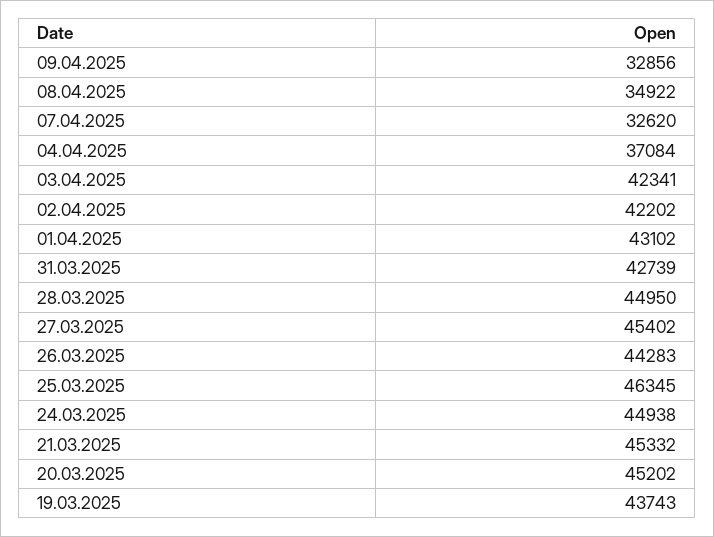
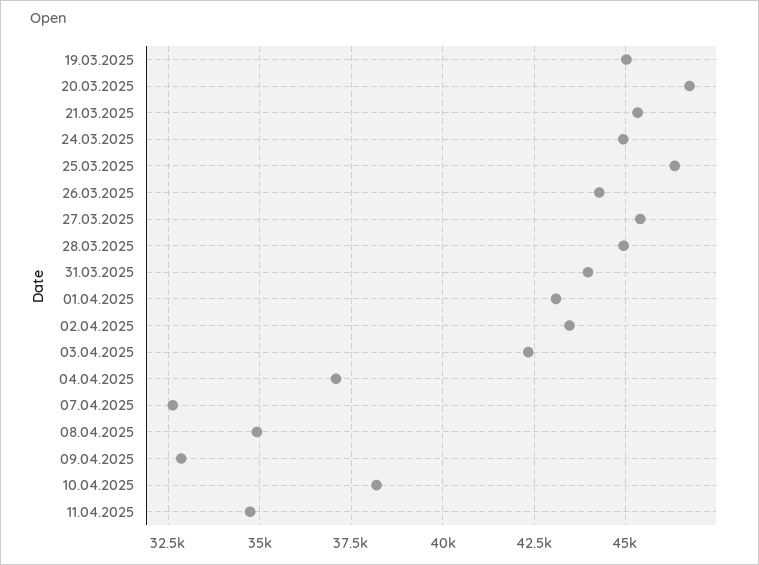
02.04.2025: 42202 -> 43500
31.03.2025: 42739 -> 44000
20.03.2025: 45202 -> 46750
19.03.2025: 43743 -> 45000
10.04.2025: none -> 38250
11.04.2025: none -> 34750

